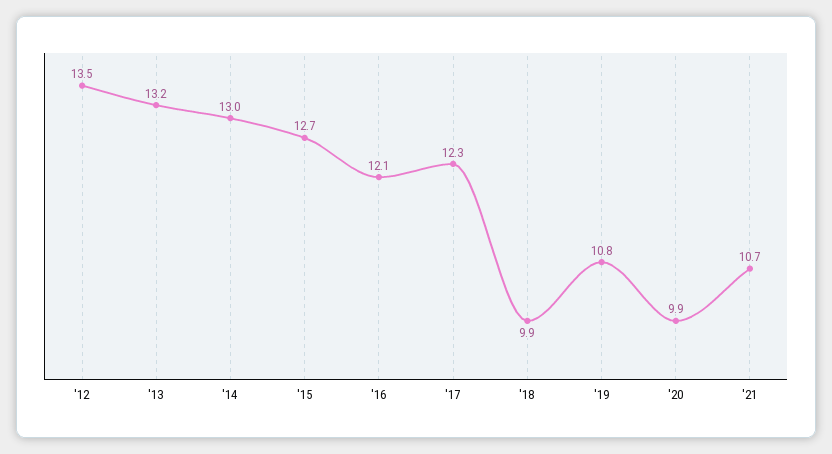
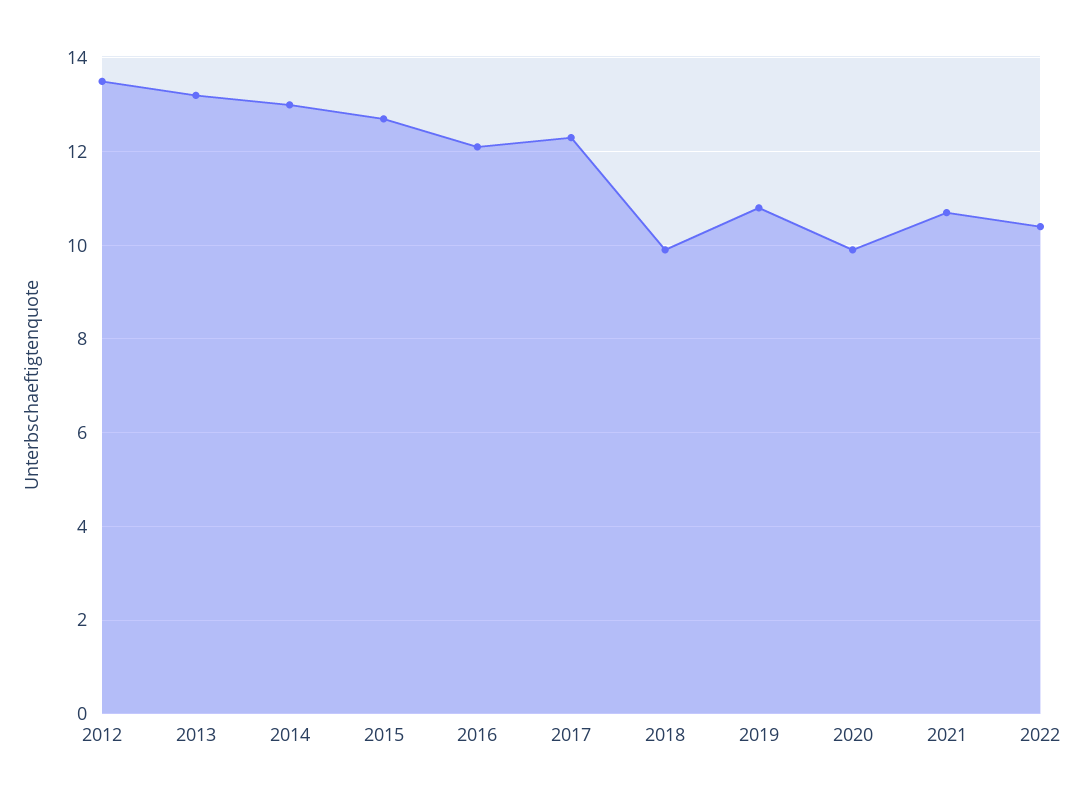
2022: none -> 10.5

